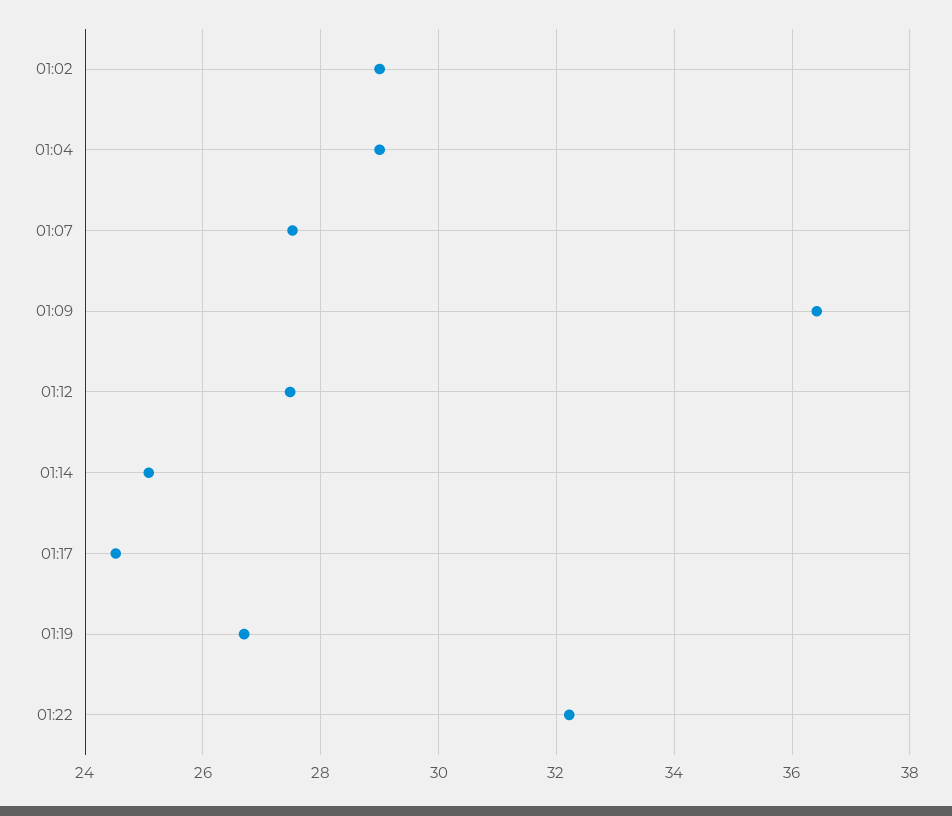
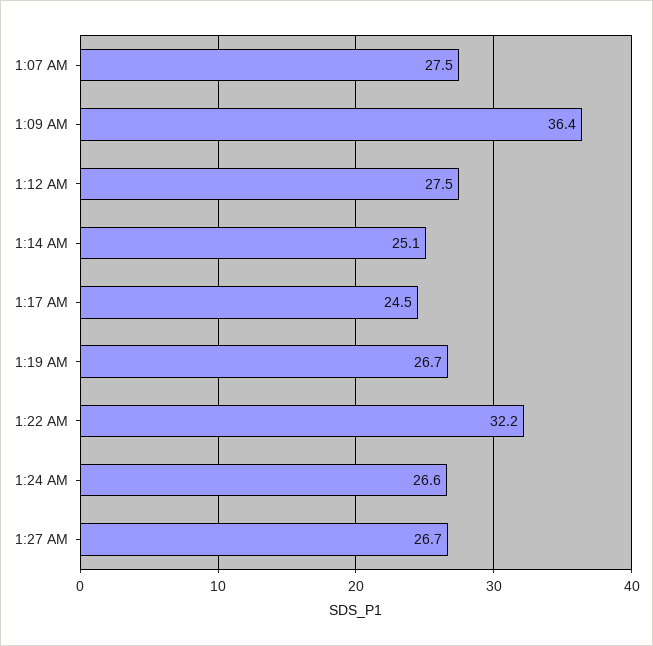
01:02: 29 -> none
01:04: 29 -> none
1:24 AM: none -> 26.6
1:27 AM: none -> 26.7

